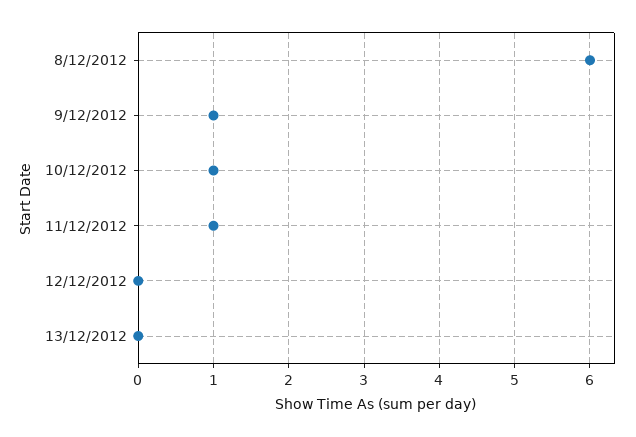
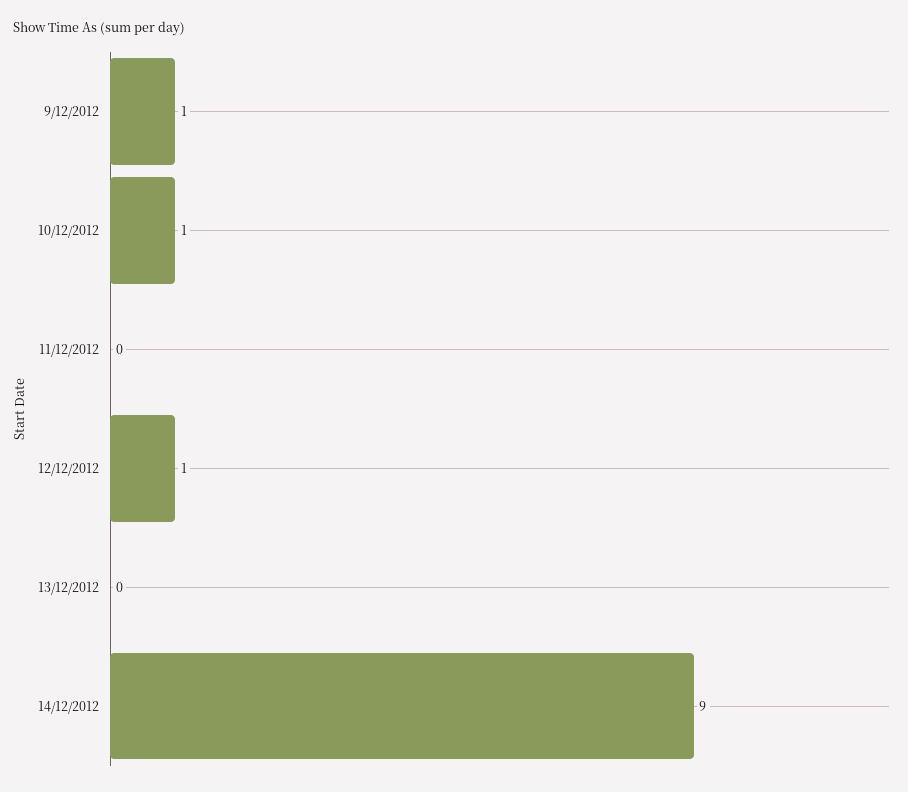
8/12/2012: 6 -> none
11/12/2012: 1 -> 0
12/12/2012: 0 -> 1
14/12/2012: none -> 9

